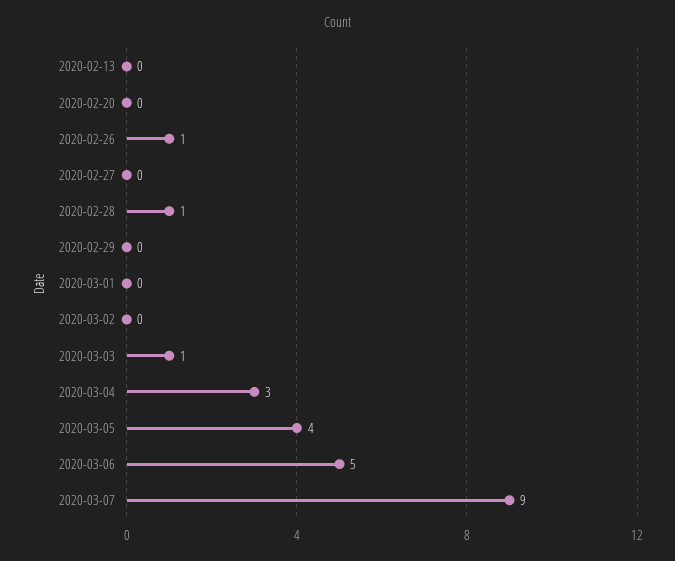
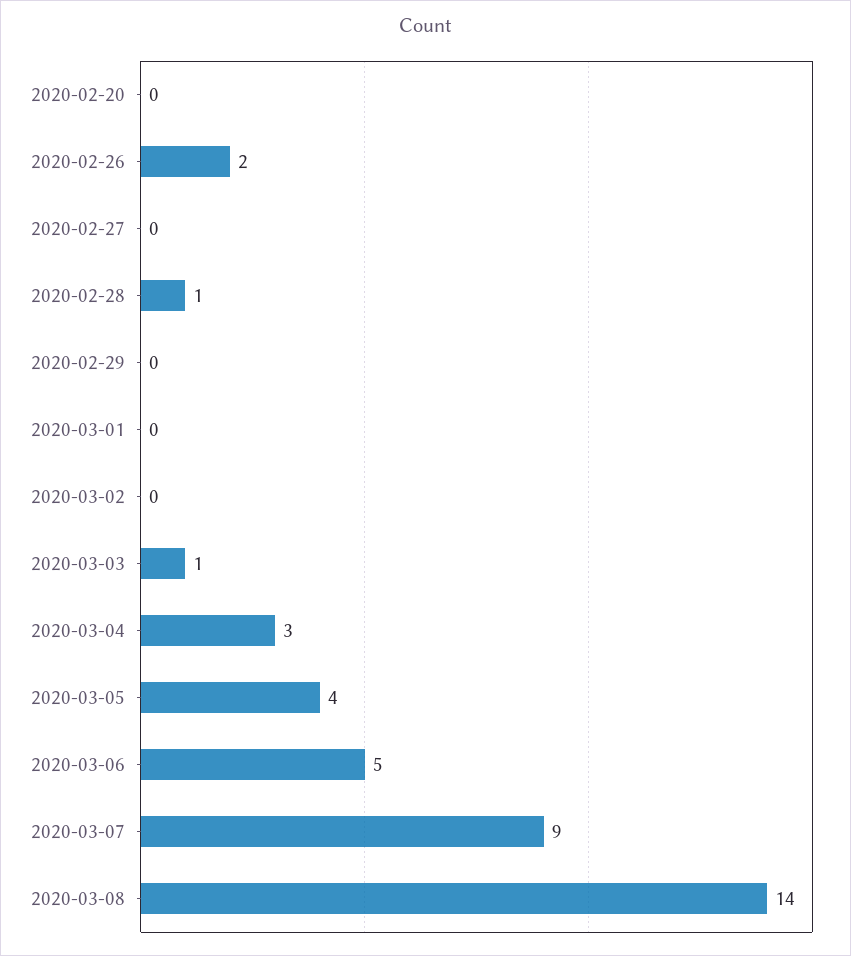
2020-02-13: 0 -> none
2020-02-26: 1 -> 2
2020-03-08: none -> 14

